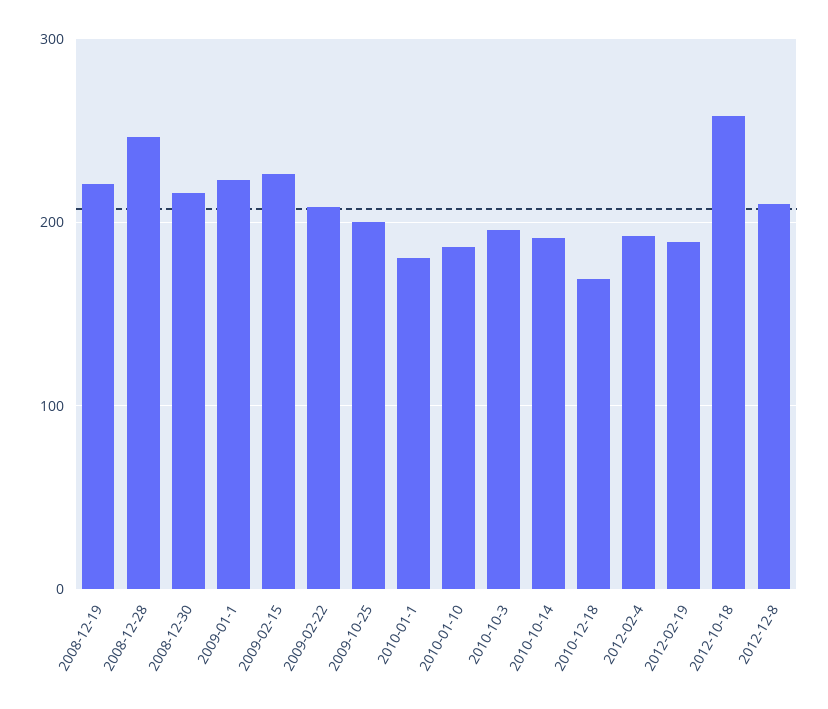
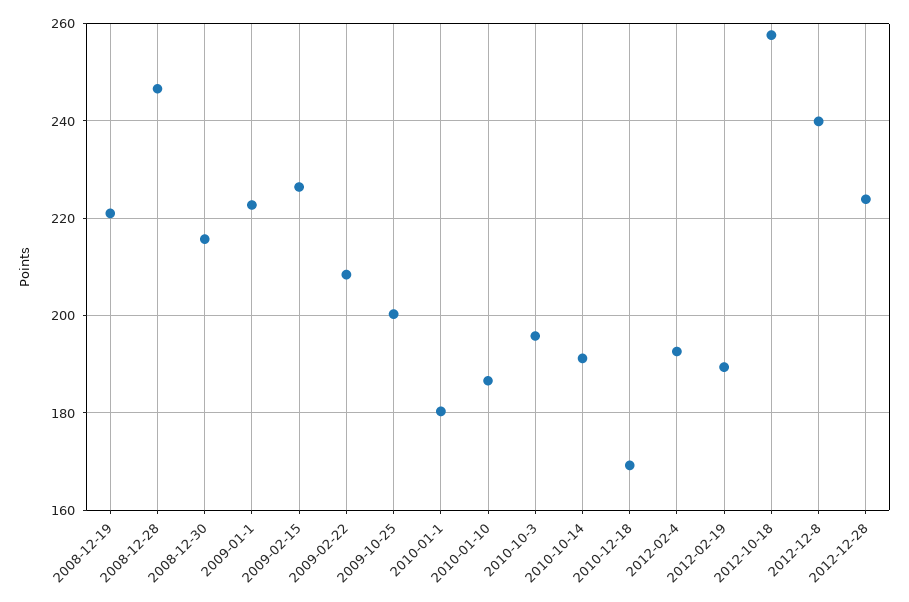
2012-12-8: 210 -> 240
2012-12-28: none -> 224

